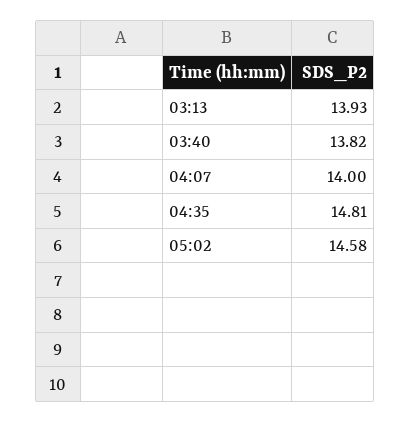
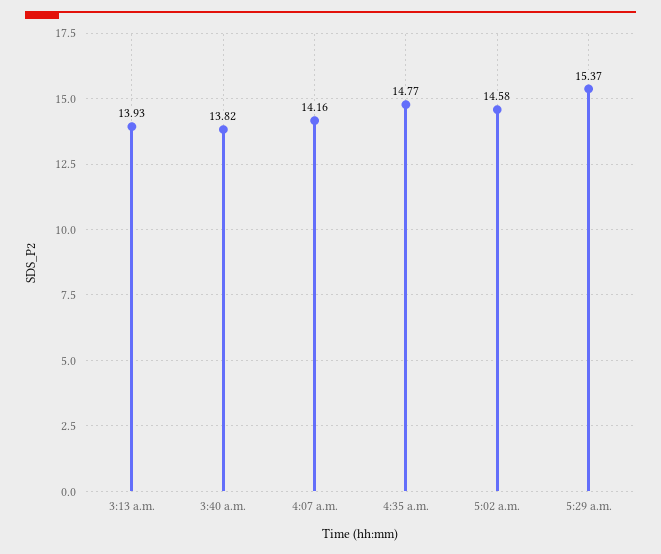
04:07: 14 -> 14.16
04:35: 14.81 -> 14.77
5:29 a.m.: none -> 15.37

